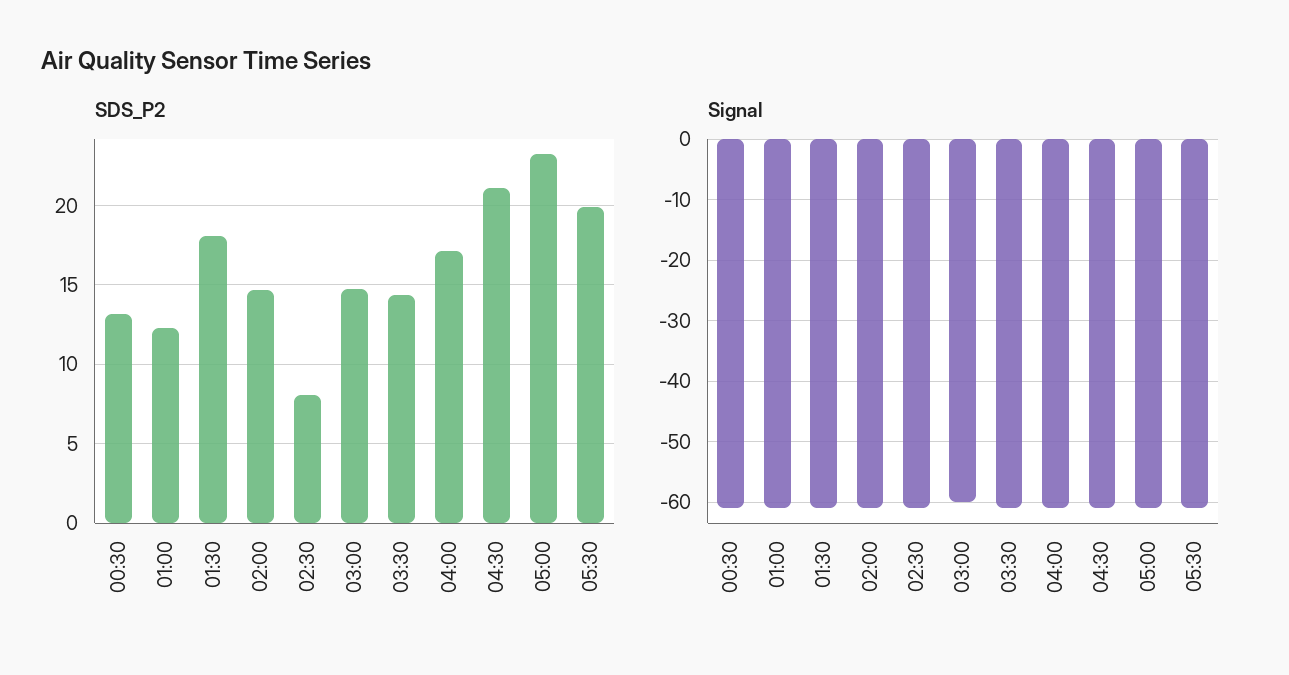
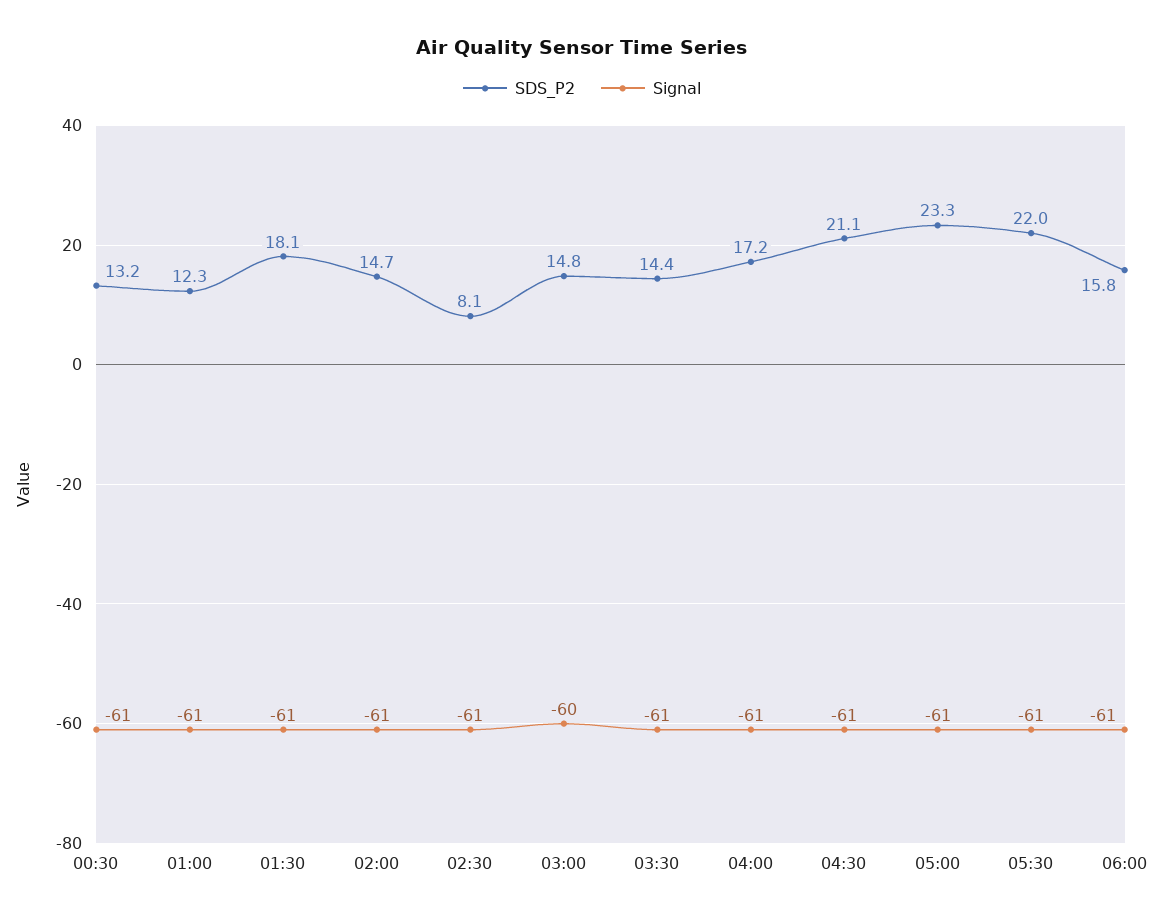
SDS_P2, 05:30: 20 -> 22
SDS_P2, 06:00: none -> 15.8
Signal, 06:00: none -> -61

